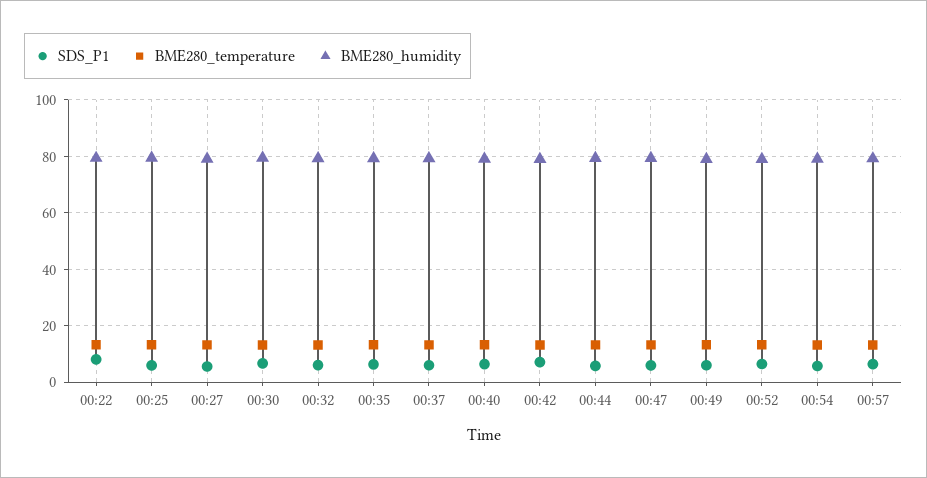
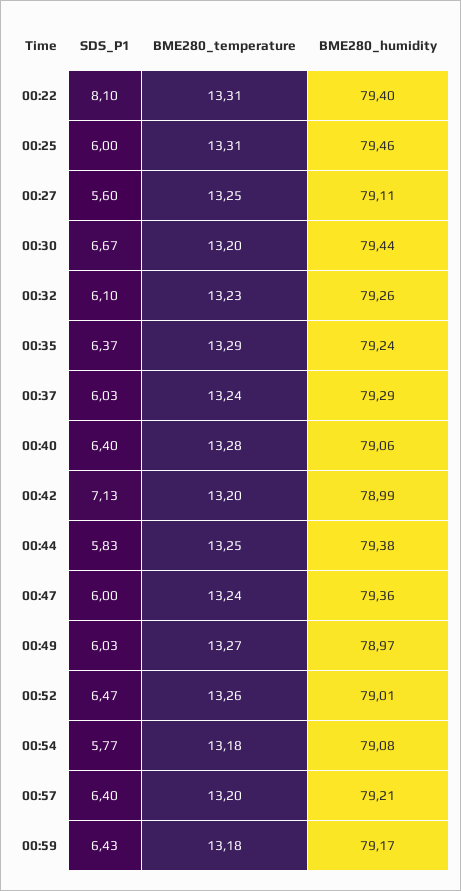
SDS_P1, 00:59: none -> 6.43
BME280_temperature, 00:59: none -> 13.18
BME280_humidity, 00:59: none -> 79.17

